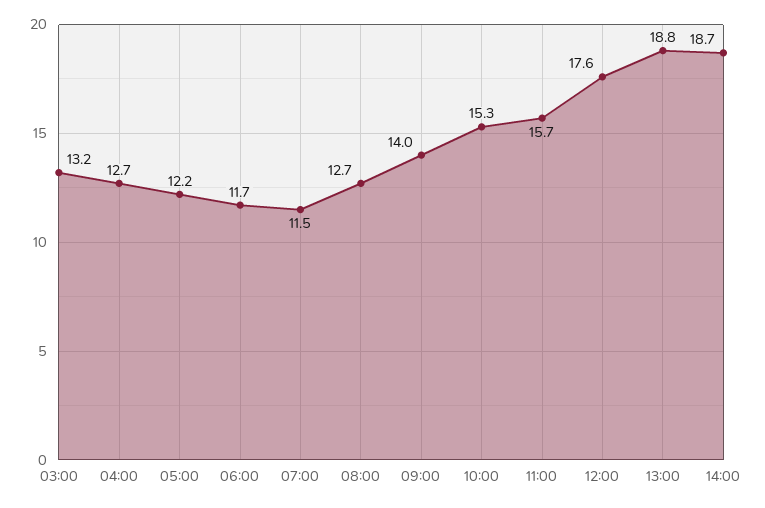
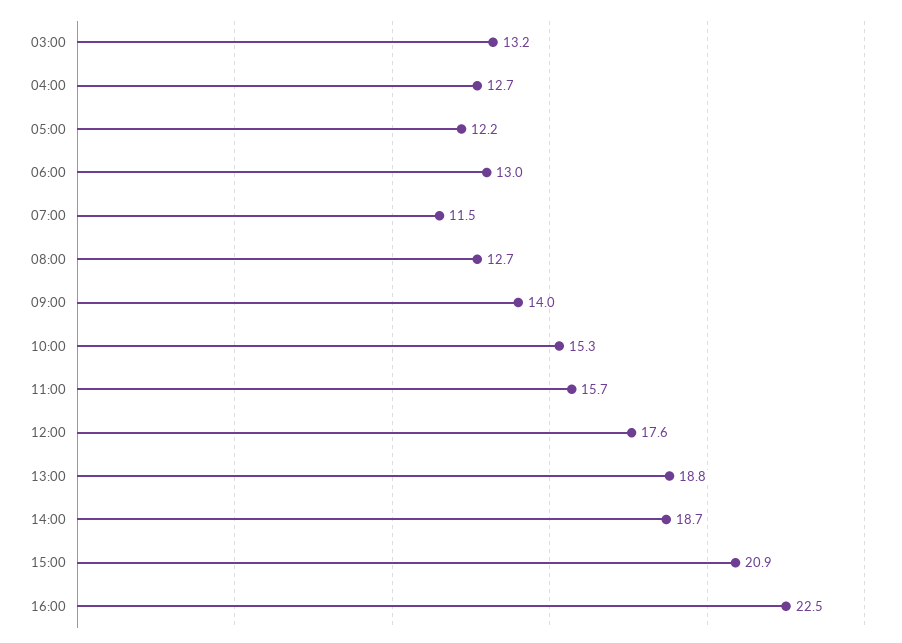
06:00: 11.7 -> 13
15:00: none -> 20.9
16:00: none -> 22.5

